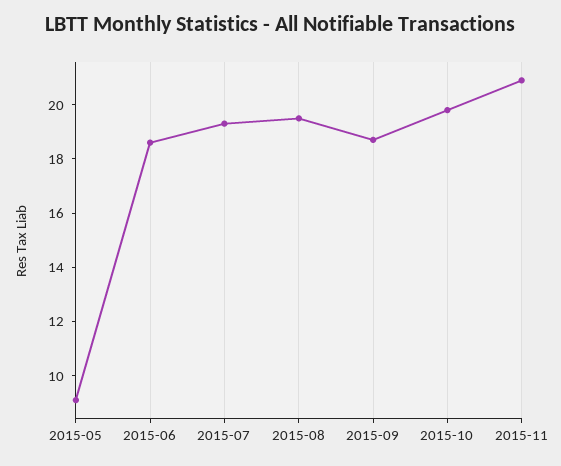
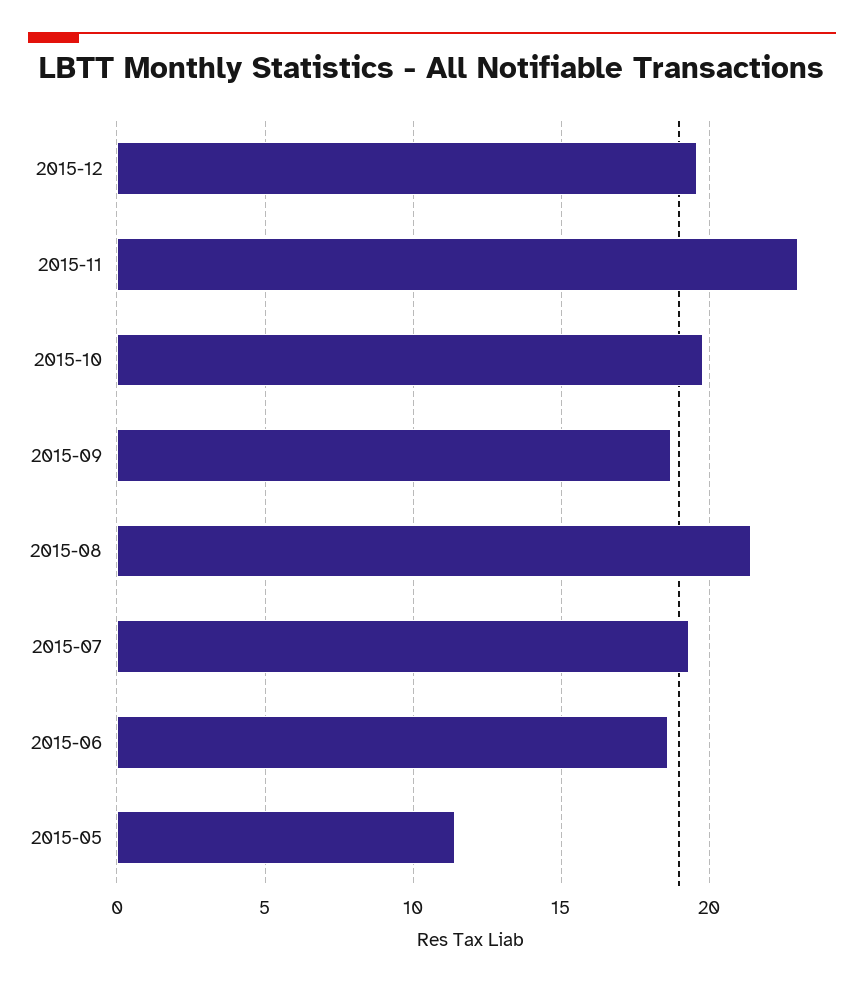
2015-05: 9 -> 11.5
2015-08: 19.5 -> 21.5
2015-11: 21 -> 23
2015-12: none -> 19.5

